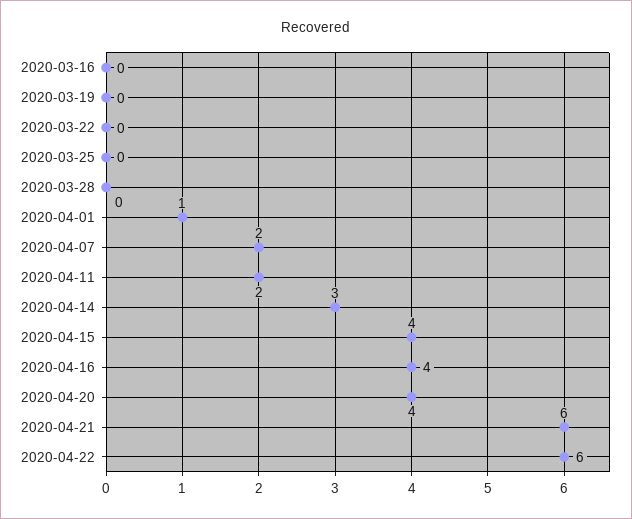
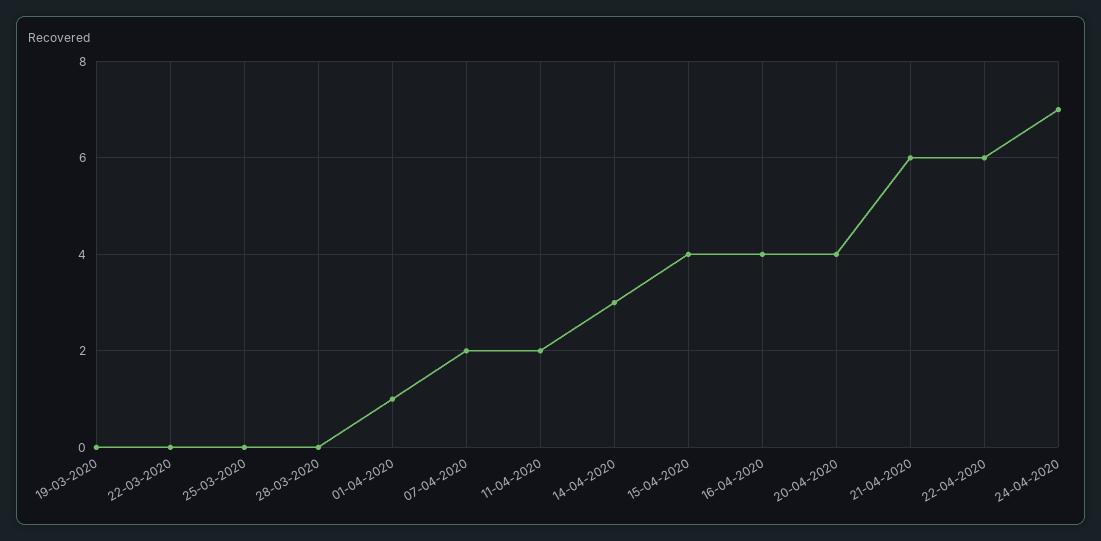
2020-03-16: 0 -> none
24-04-2020: none -> 7

